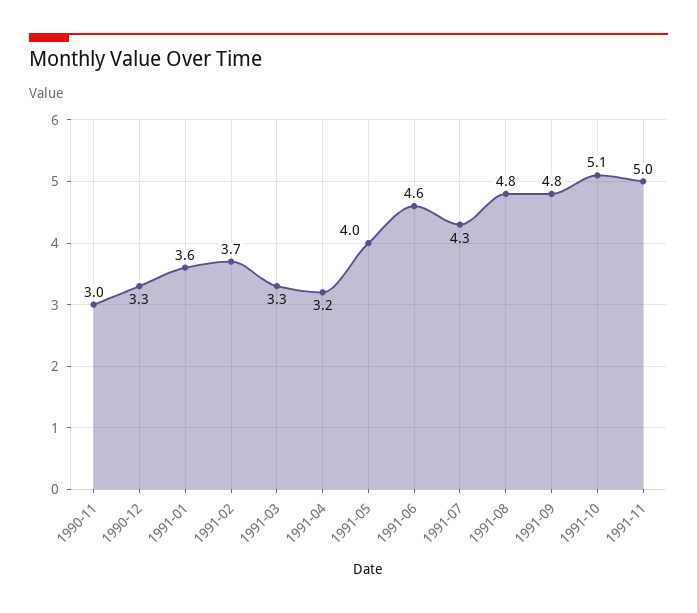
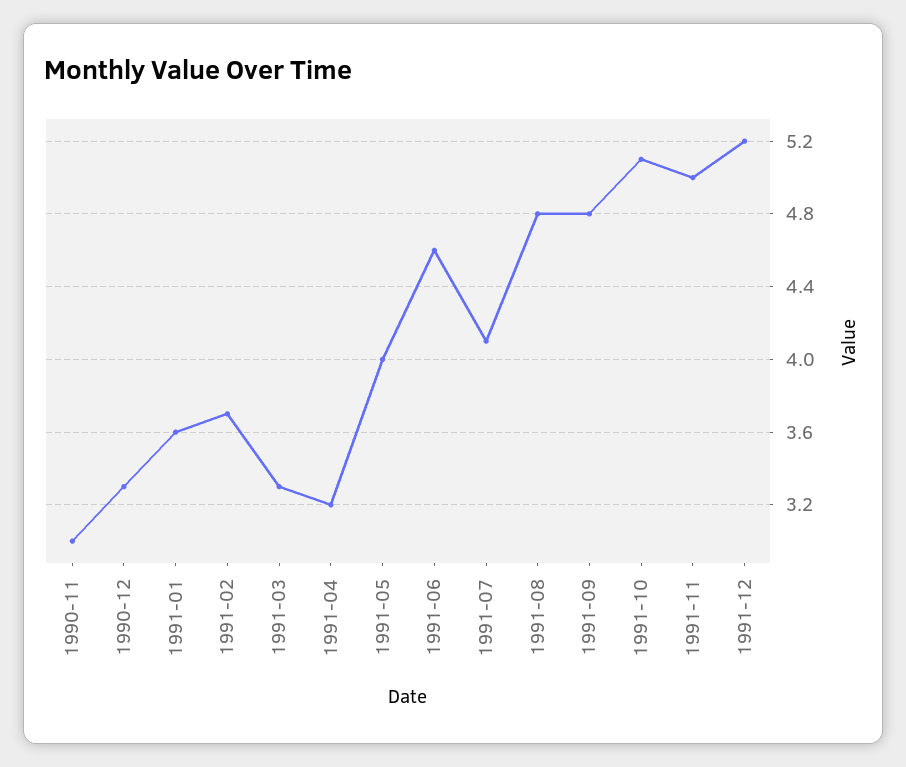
1991-07: 4.3 -> 4.1
1991-12: none -> 5.2

